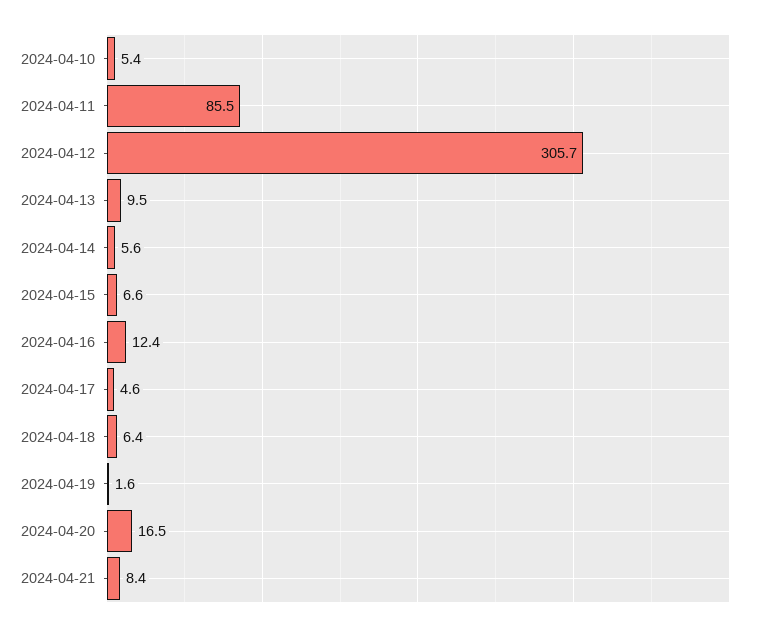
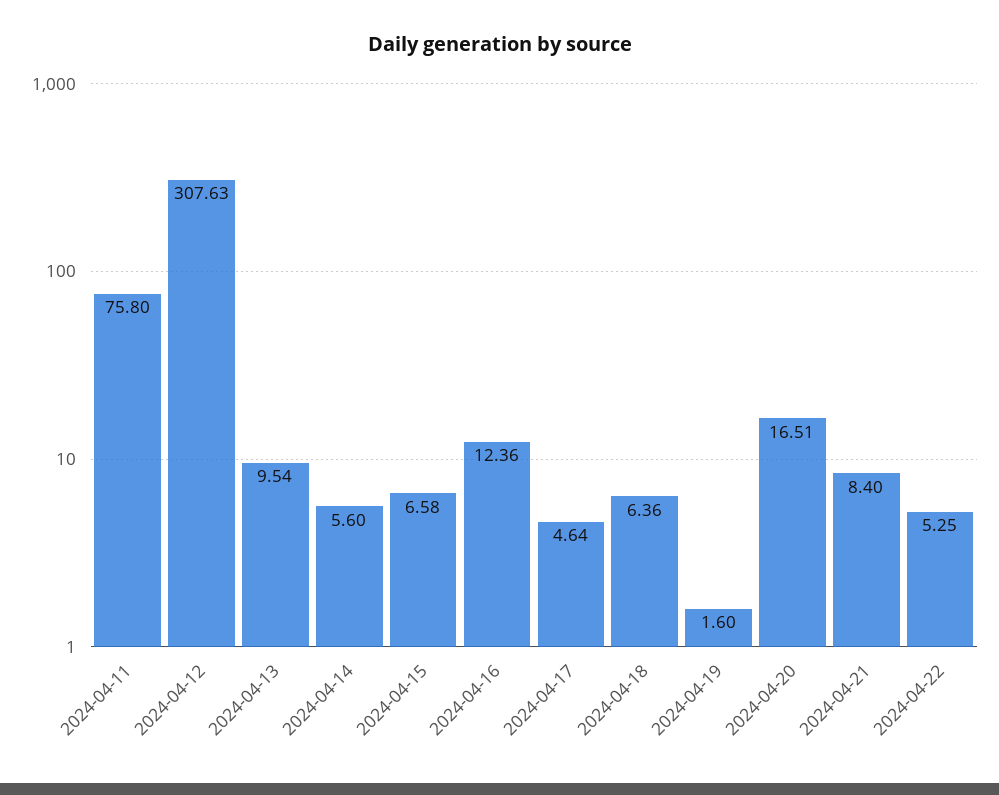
2024-04-10: 5.4 -> none
2024-04-11: 85.5 -> 75.8
2024-04-12: 305.7 -> 307.63
2024-04-22: none -> 5.25

